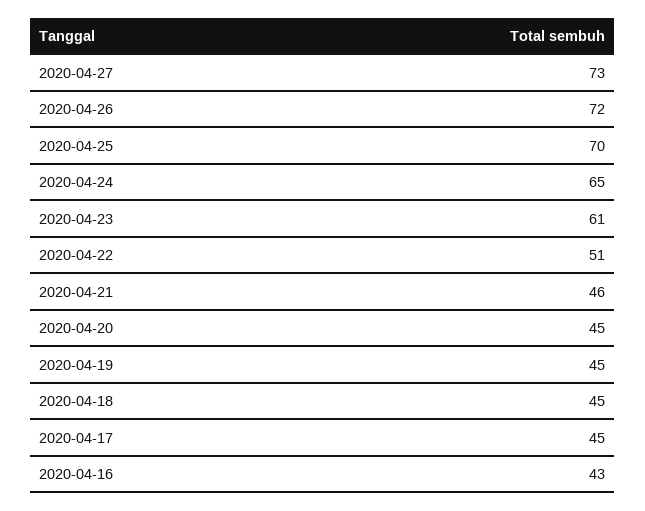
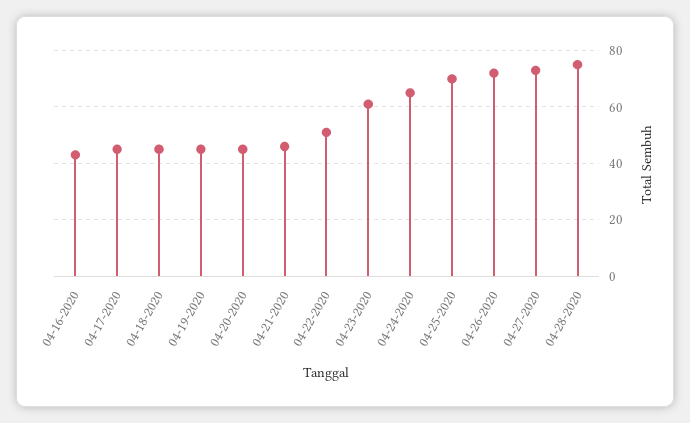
04-28-2020: none -> 75

